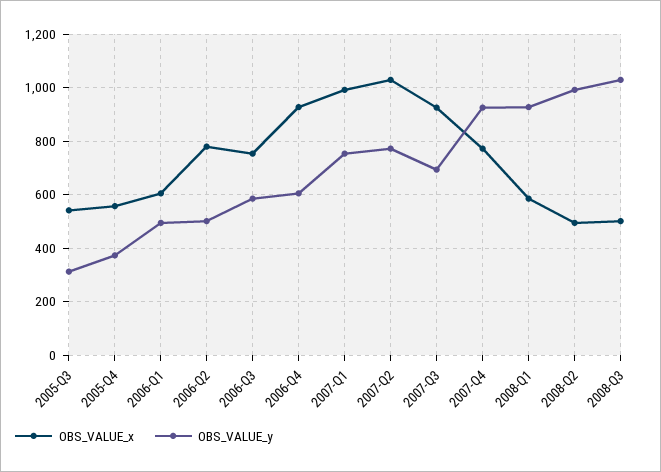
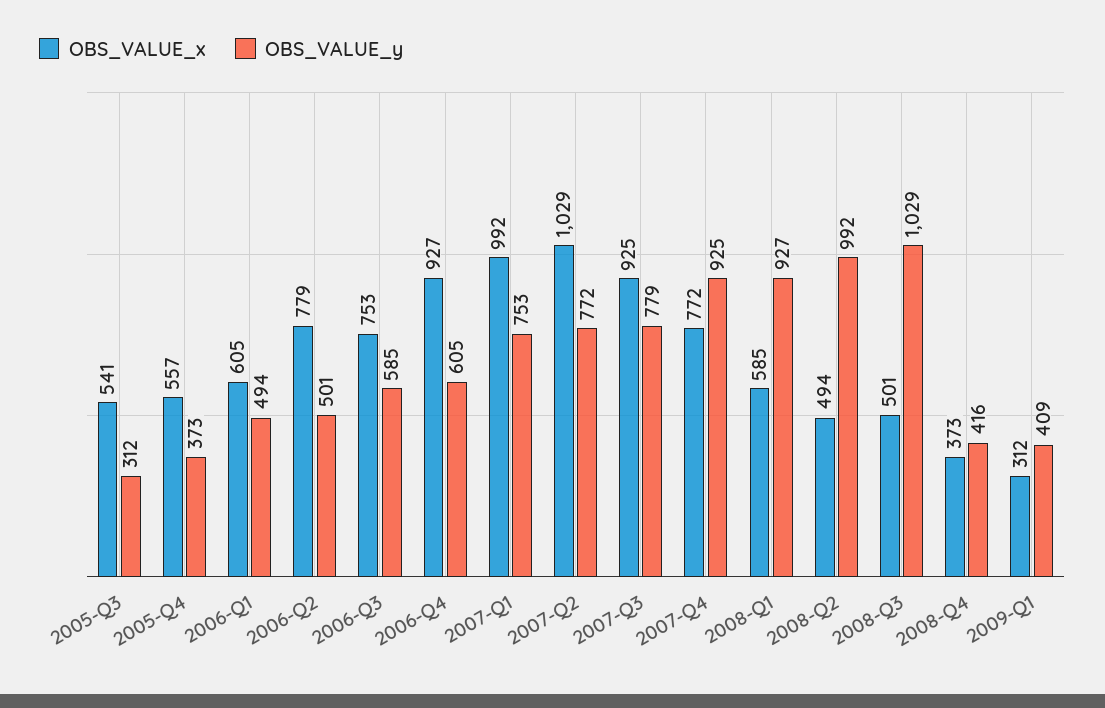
OBS_VALUE_y, 2007-Q3: 700 -> 779
OBS_VALUE_x, 2008-Q4: none -> 373
OBS_VALUE_y, 2008-Q4: none -> 416
OBS_VALUE_x, 2009-Q1: none -> 312
OBS_VALUE_y, 2009-Q1: none -> 409

